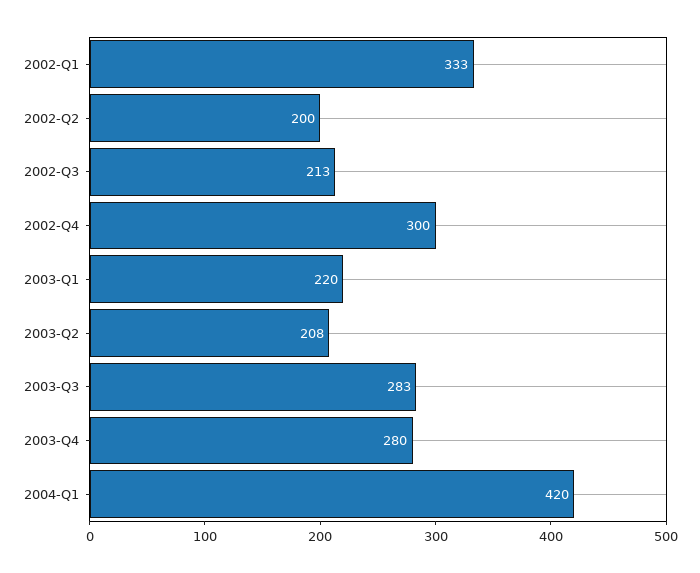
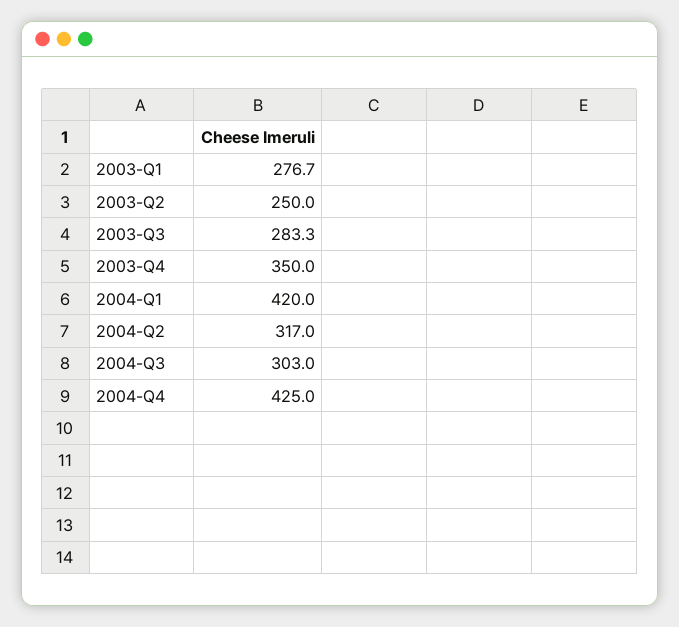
2002-Q1: 333 -> none
2002-Q2: 200 -> none
2002-Q3: 213 -> none
2002-Q4: 300 -> none
2003-Q1: 220 -> 276.7
2003-Q2: 208 -> 250
2003-Q4: 280 -> 350
2004-Q2: none -> 317
2004-Q3: none -> 303
2004-Q4: none -> 425

